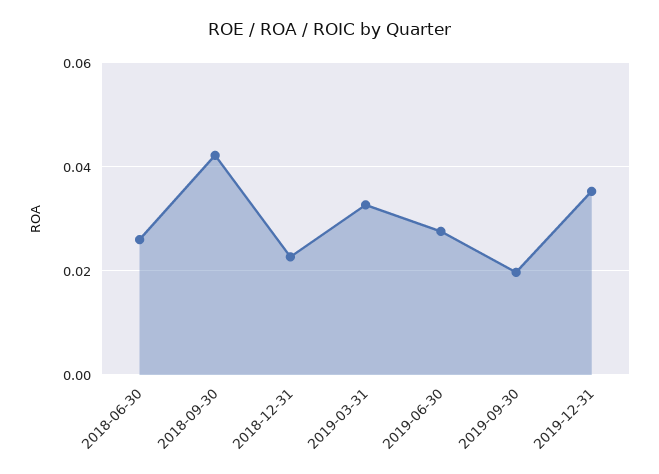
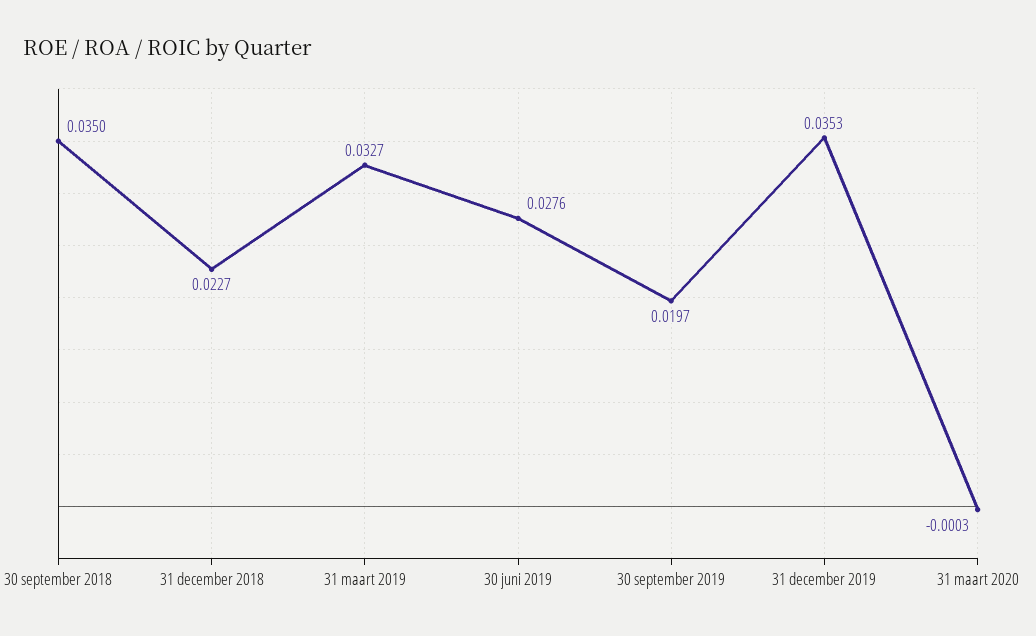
2018-06-30: 0.026 -> none
2018-09-30: 0.042 -> 0.035
31 maart 2020: none -> -0.0003

